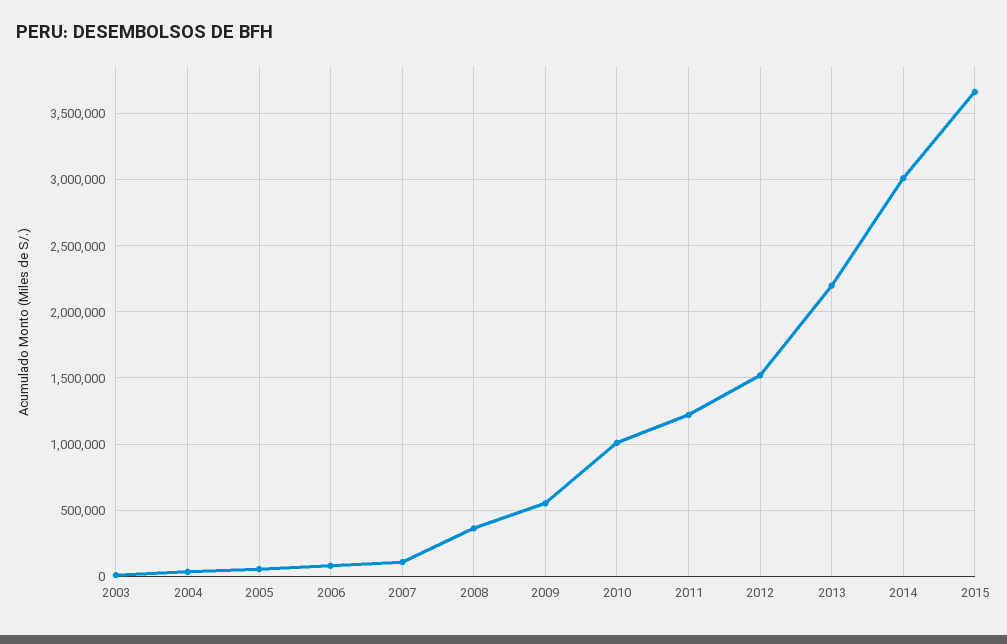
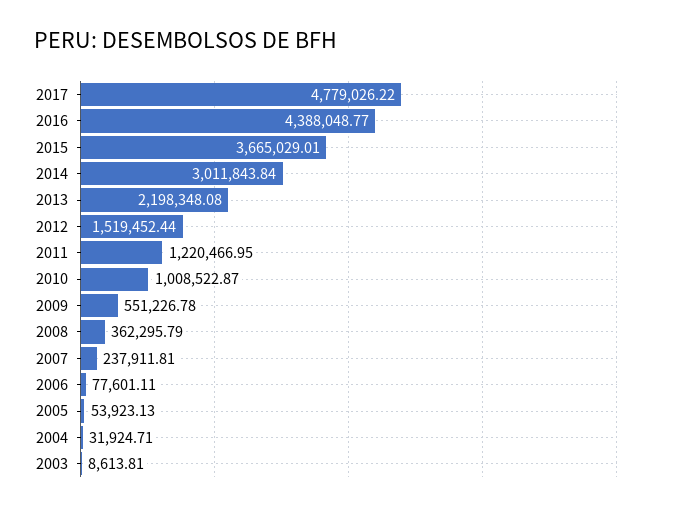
2007: 100000 -> 237911.81
2017: none -> 4779026.22
2016: none -> 4388048.77

